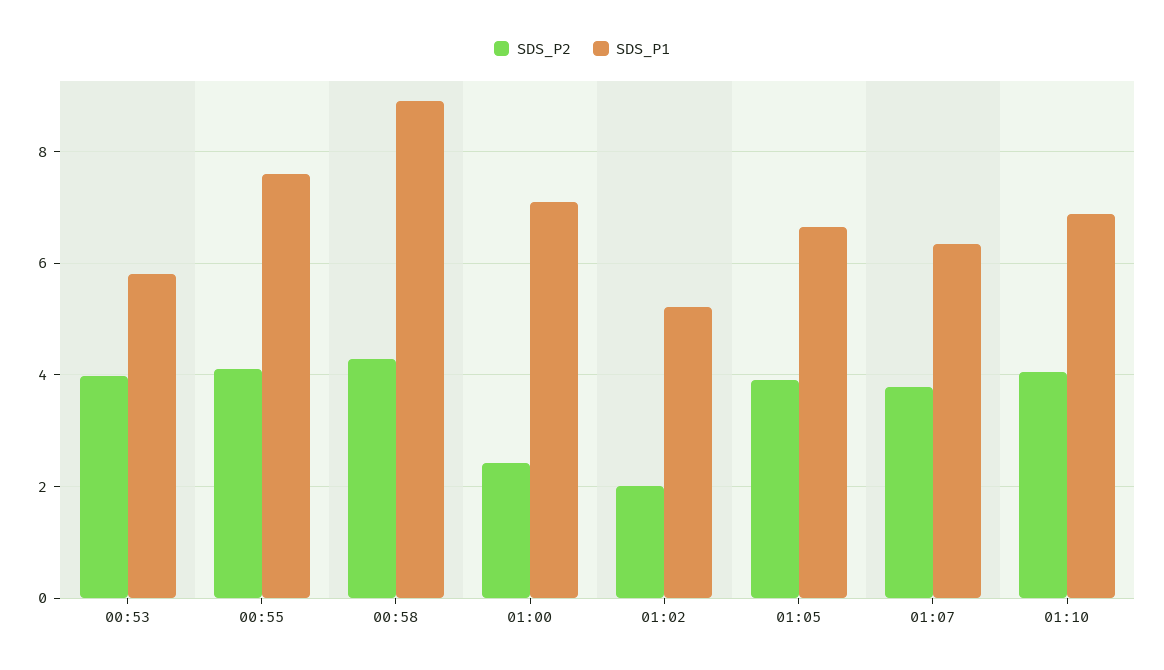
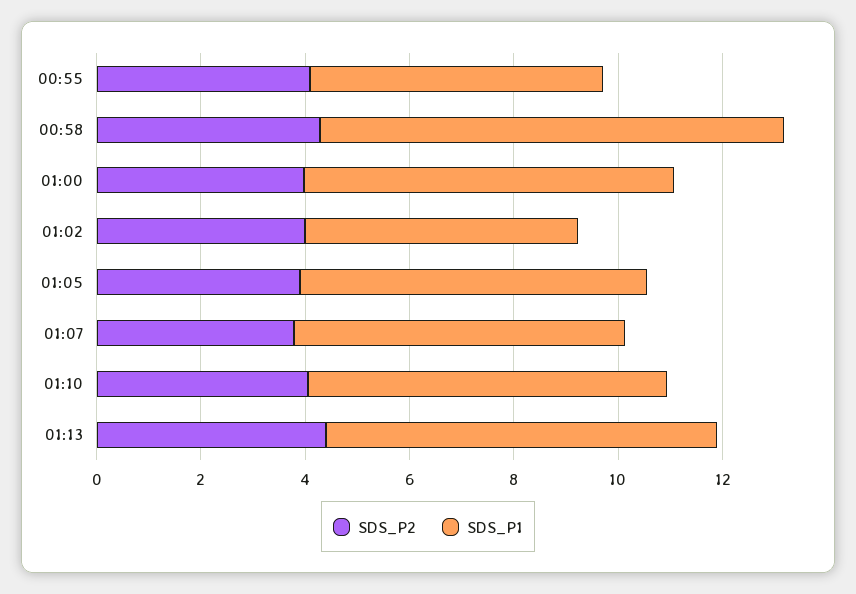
SDS_P2, 00:53: 4 -> none
SDS_P1, 00:53: 5.8 -> none
SDS_P1, 00:55: 7.6 -> 5.5
SDS_P2, 01:00: 2.4 -> 4
SDS_P2, 01:02: 2 -> 4
SDS_P2, 01:13: none -> 4.5
SDS_P1, 01:13: none -> 7.5

